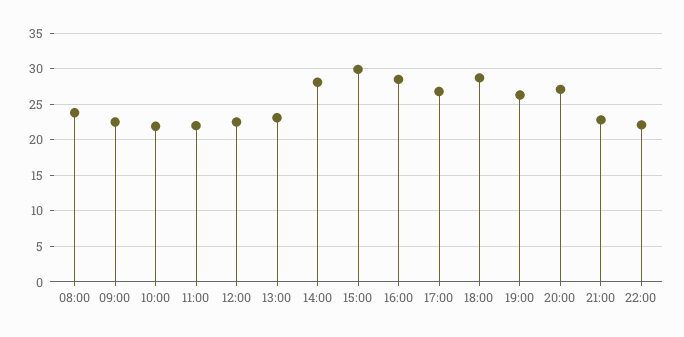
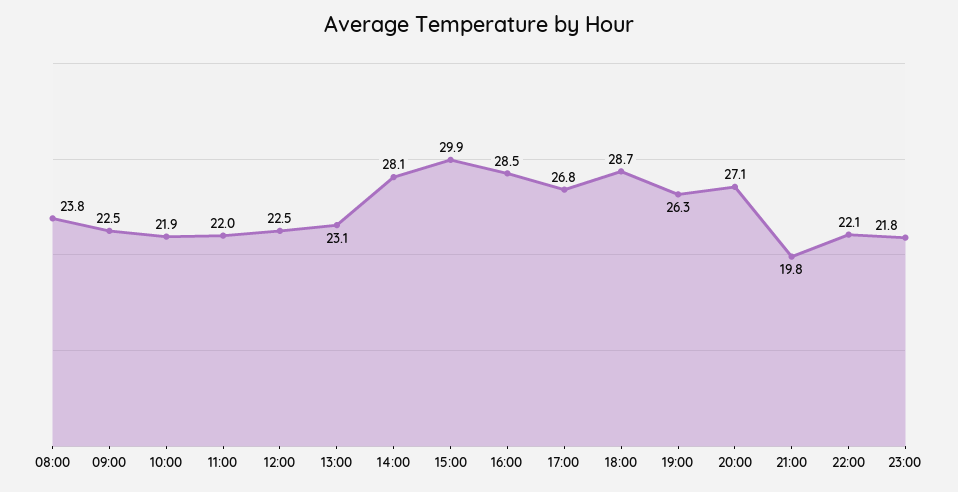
21:00: 23 -> 19.8
23:00: none -> 21.8

